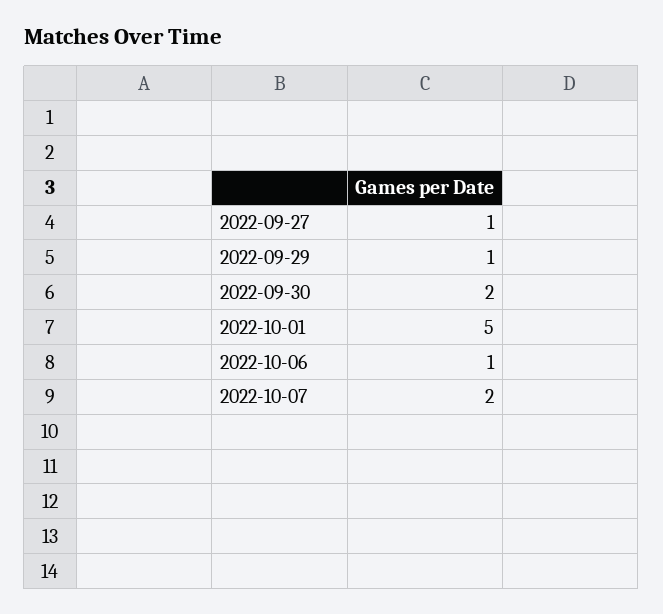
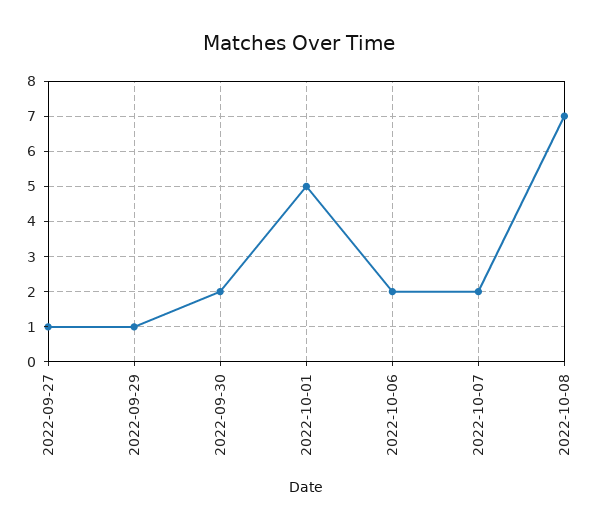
2022-10-06: 1 -> 2
2022-10-08: none -> 7

